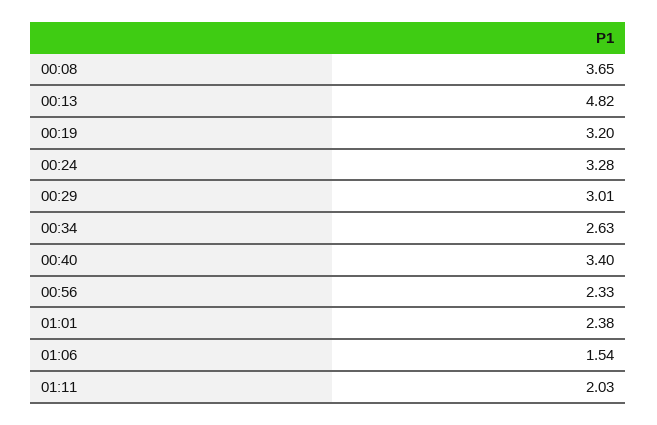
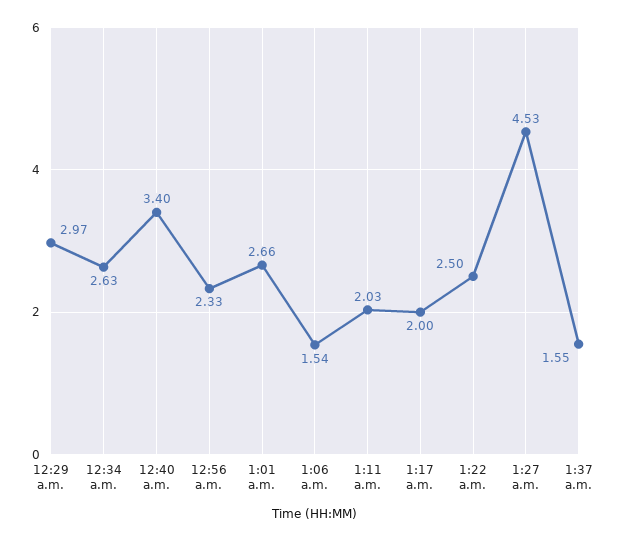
00:08: 3.65 -> none
00:13: 4.82 -> none
00:19: 3.2 -> none
00:24: 3.28 -> none
00:29: 3.01 -> 2.97
01:01: 2.38 -> 2.66
1:17 a.m.: none -> 2
1:22 a.m.: none -> 2.5
1:27 a.m.: none -> 4.53
1:37 a.m.: none -> 1.55

